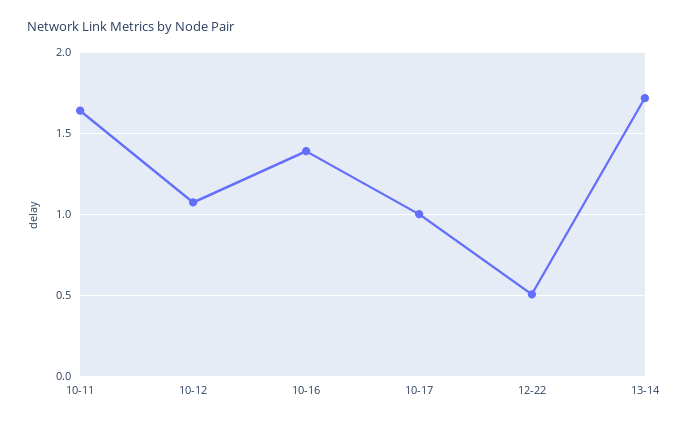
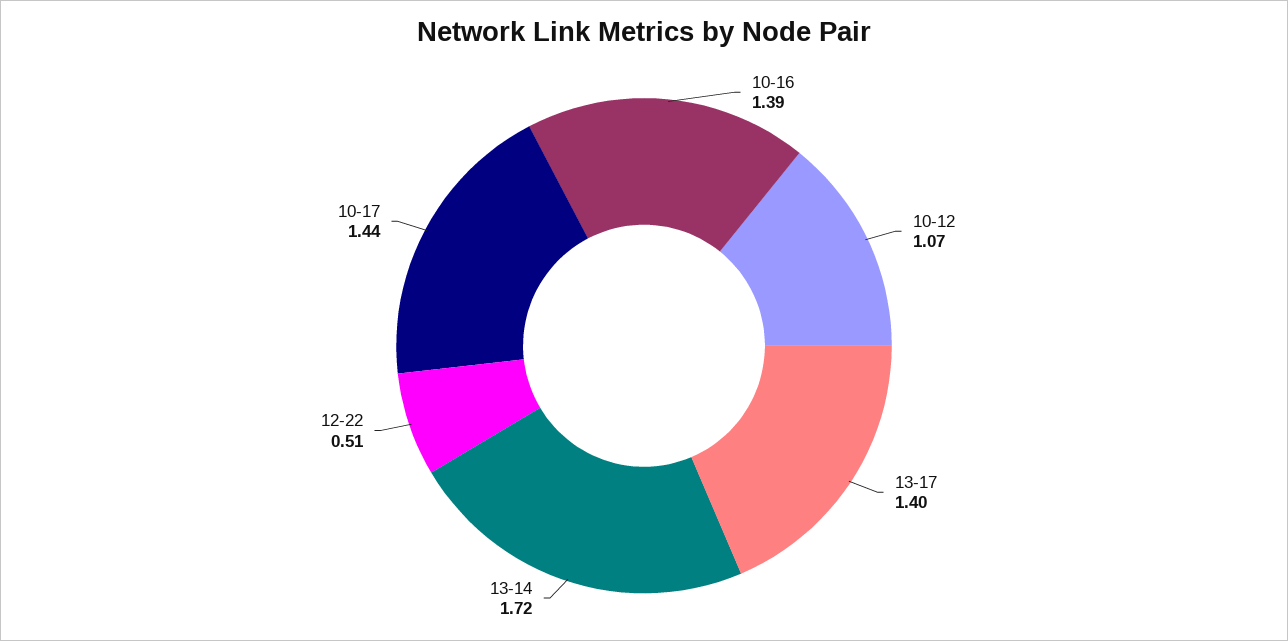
10-11: 1.65 -> none
10-17: 1 -> 1.44
13-17: none -> 1.4

